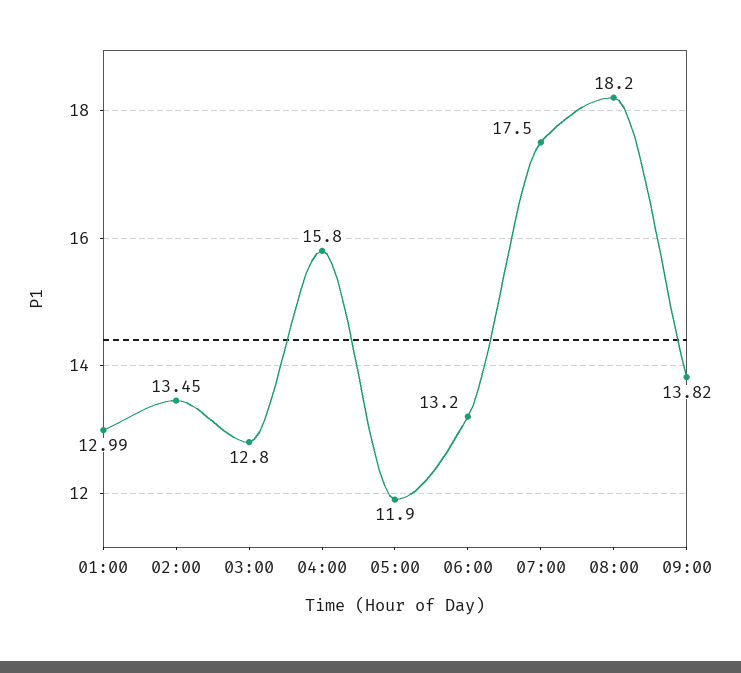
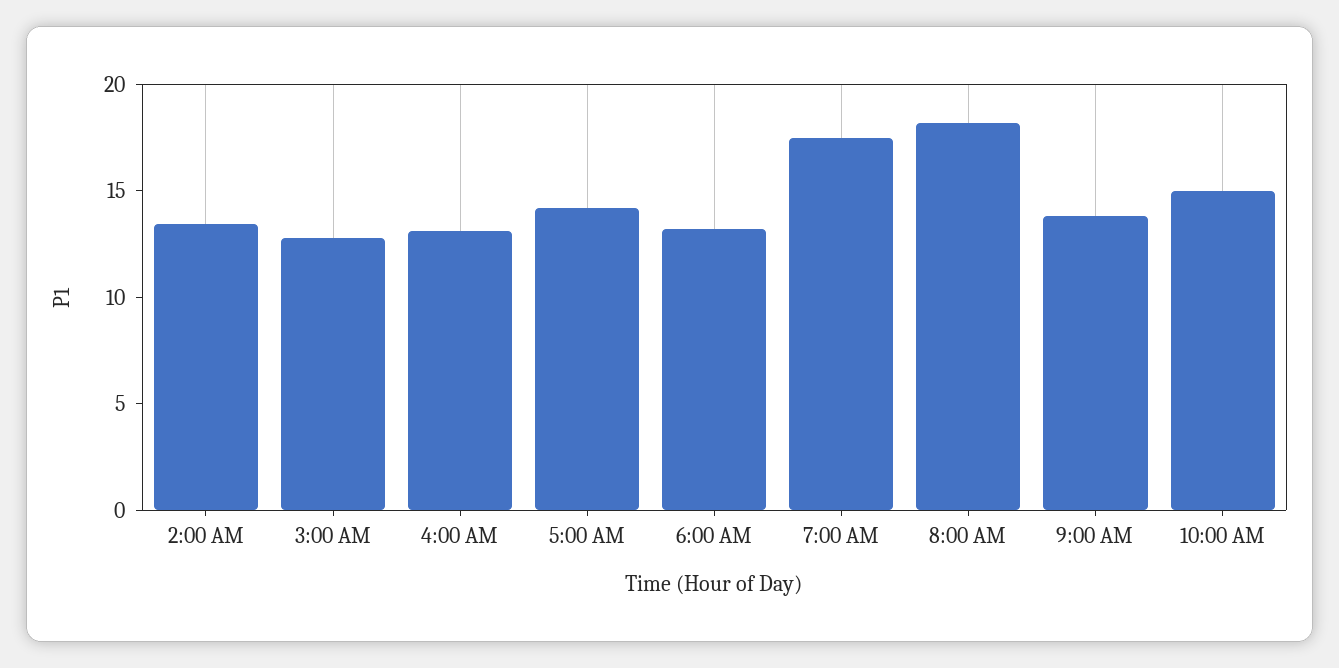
01:00: 12.99 -> none
04:00: 15.8 -> 13
05:00: 11.9 -> 14
10:00 AM: none -> 15

